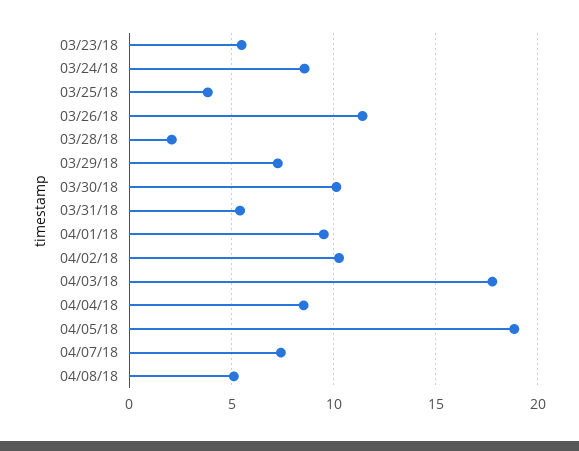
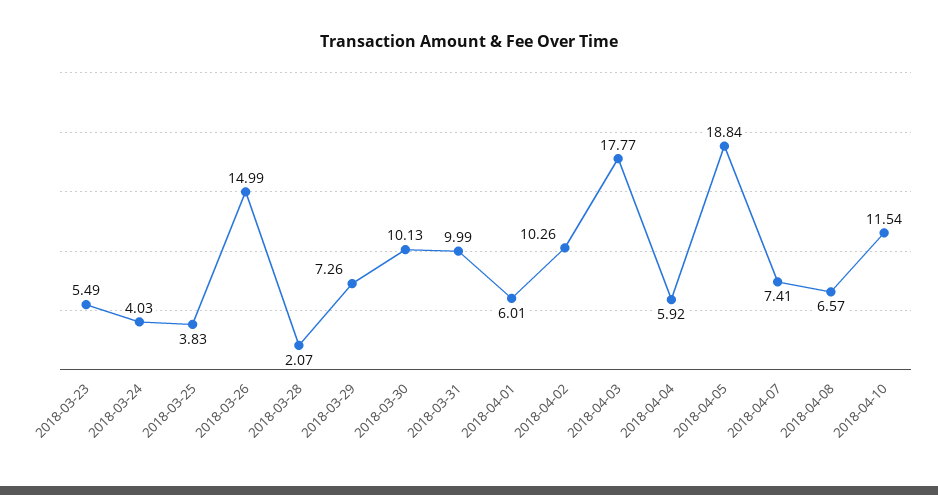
03/24/18: 8.5 -> 4.03
03/26/18: 11.5 -> 14.99
03/31/18: 5.5 -> 9.99
04/01/18: 9.5 -> 6.01
04/04/18: 8.5 -> 5.92
04/08/18: 5 -> 6.57
2018-04-10: none -> 11.54

